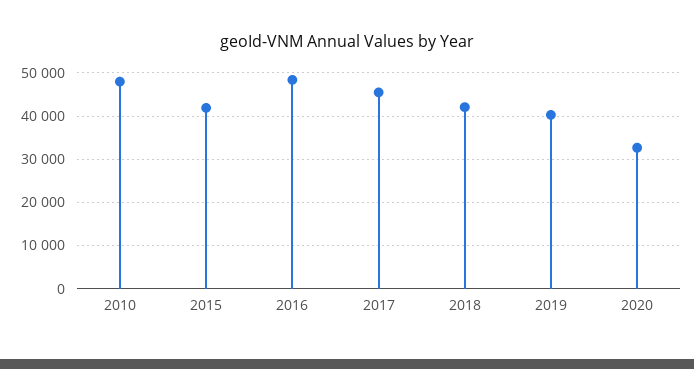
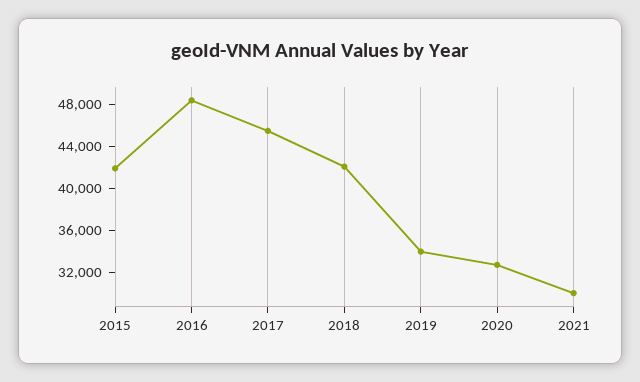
2010: 48000 -> none
2019: 40000 -> 34000
2021: none -> 30000

